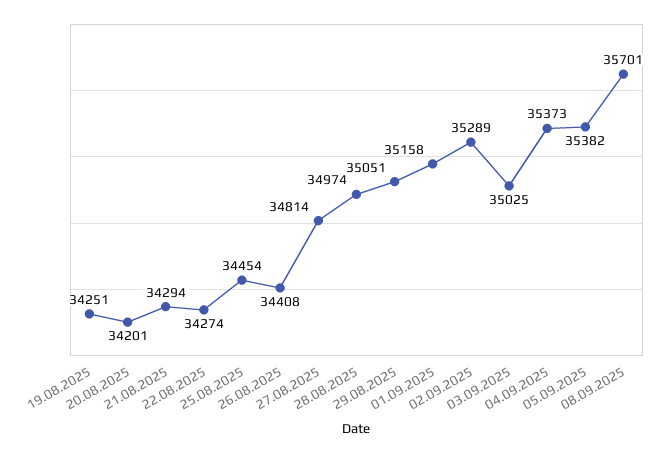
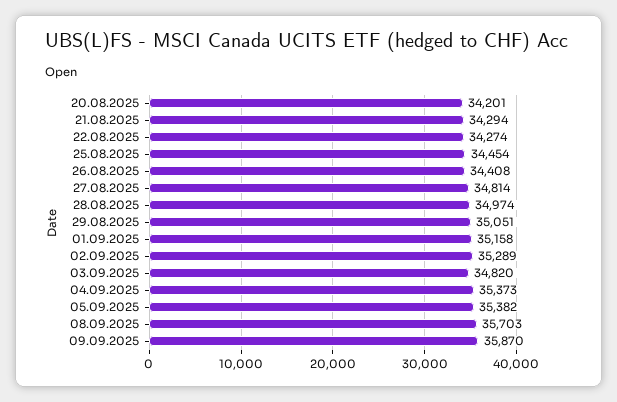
19.08.2025: 34251 -> none
03.09.2025: 35025 -> 34820
08.09.2025: 35701 -> 35703
09.09.2025: none -> 35870

